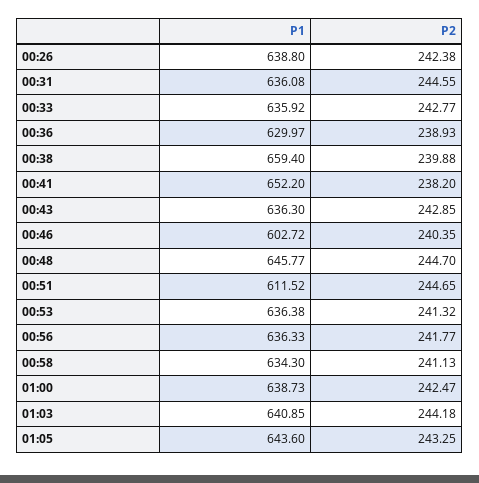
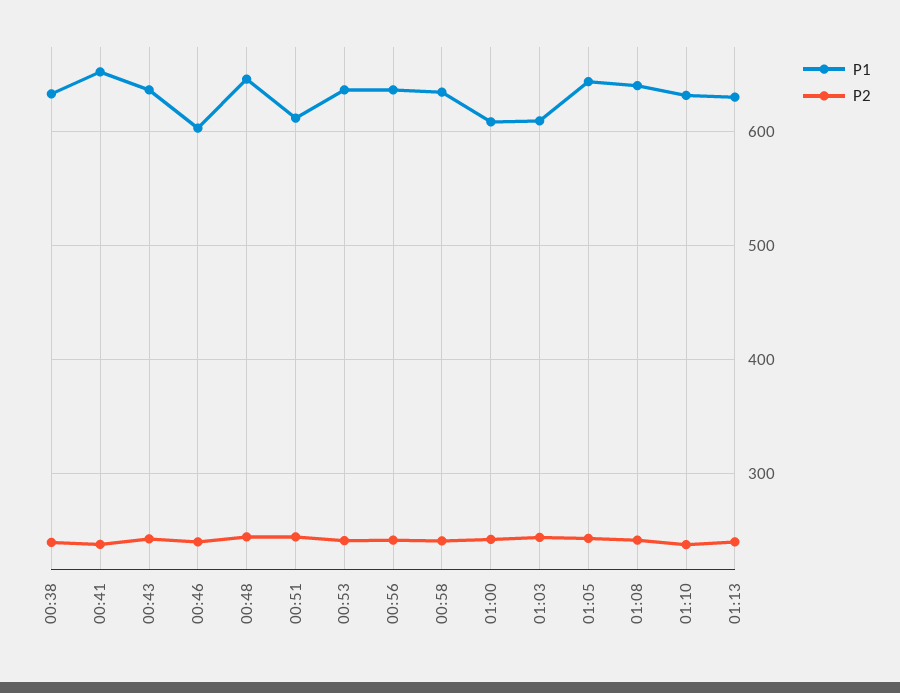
P1, 00:26: 638.8 -> none
P2, 00:26: 242.38 -> none
P1, 00:31: 636.08 -> none
P2, 00:31: 244.55 -> none
P1, 00:33: 635.92 -> none
P2, 00:33: 242.77 -> none
P1, 00:36: 629.97 -> none
P2, 00:36: 238.93 -> none
P1, 00:38: 659.4 -> 630
P1, 01:00: 638.73 -> 610
P1, 01:03: 640.85 -> 610
P1, 01:08: none -> 640
P2, 01:08: none -> 240
P1, 01:10: none -> 630
P2, 01:10: none -> 240
P1, 01:13: none -> 630
P2, 01:13: none -> 240

